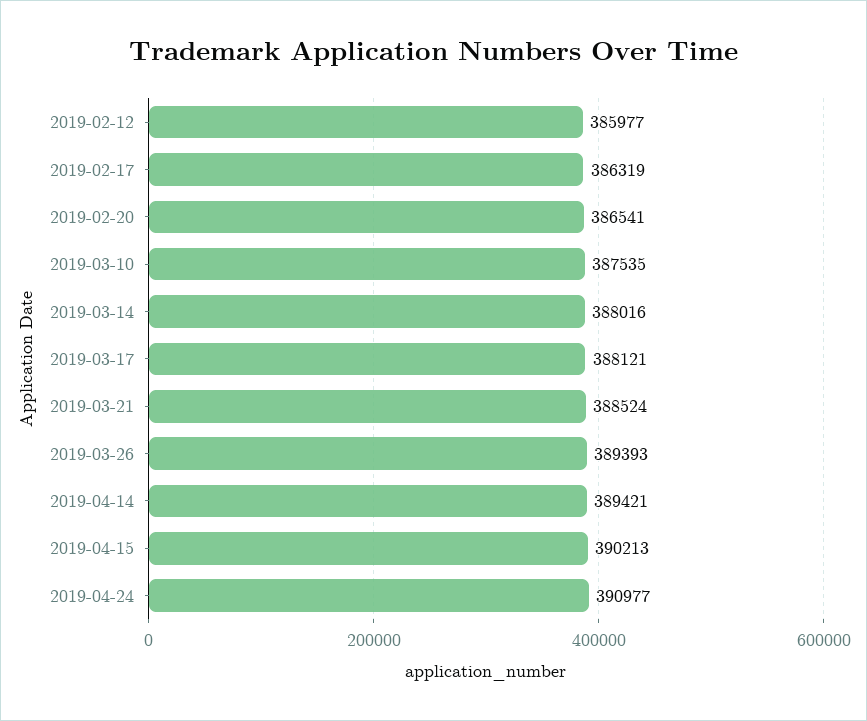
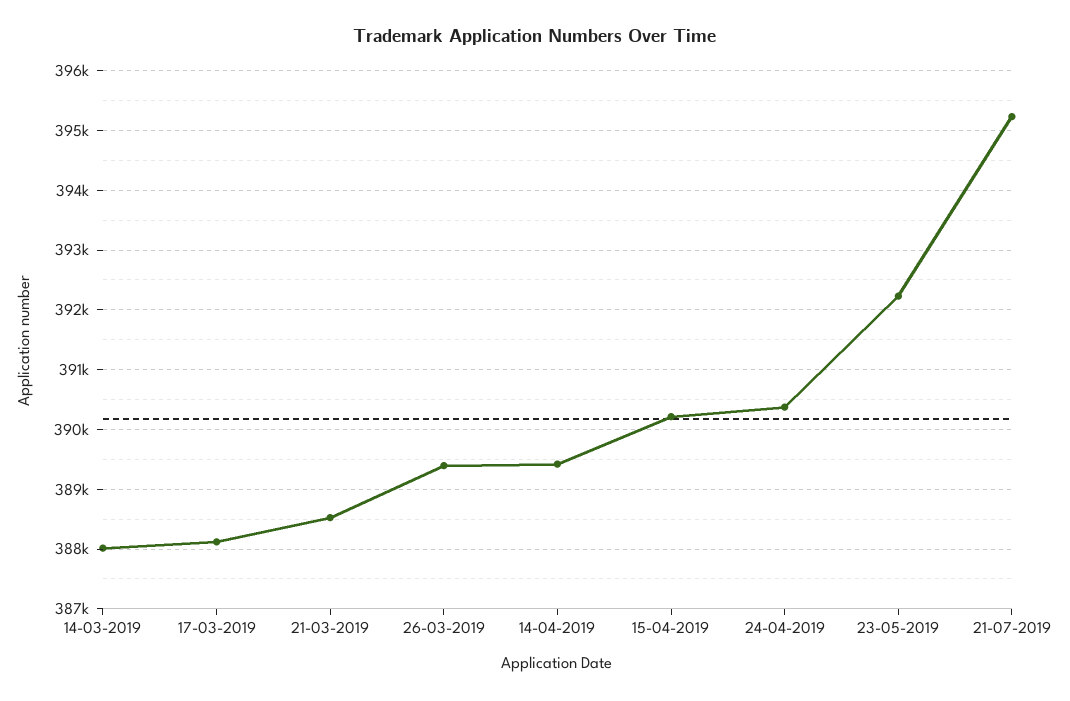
2019-02-12: 385977 -> none
2019-02-17: 386319 -> none
2019-02-20: 386541 -> none
2019-03-10: 387535 -> none
2019-04-24: 390977 -> 390400
23-05-2019: none -> 392200
21-07-2019: none -> 395200

